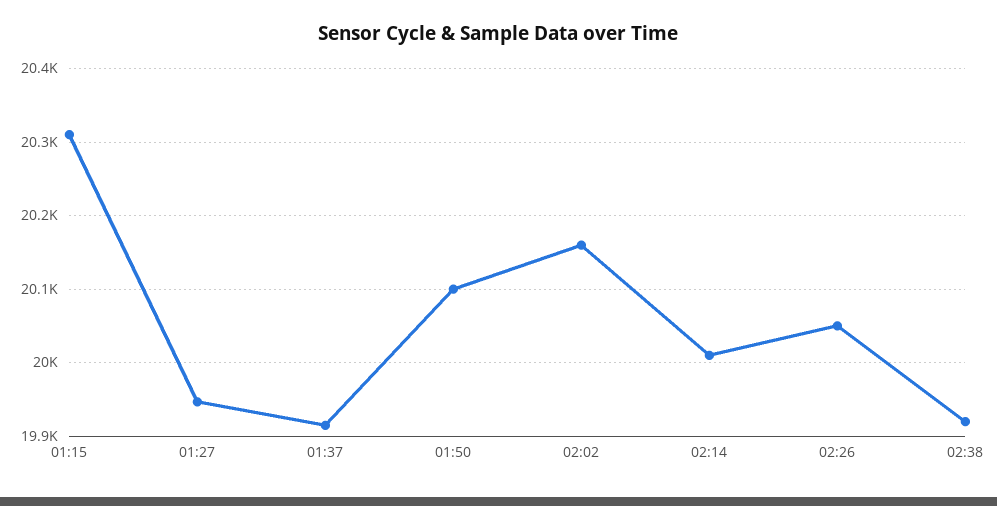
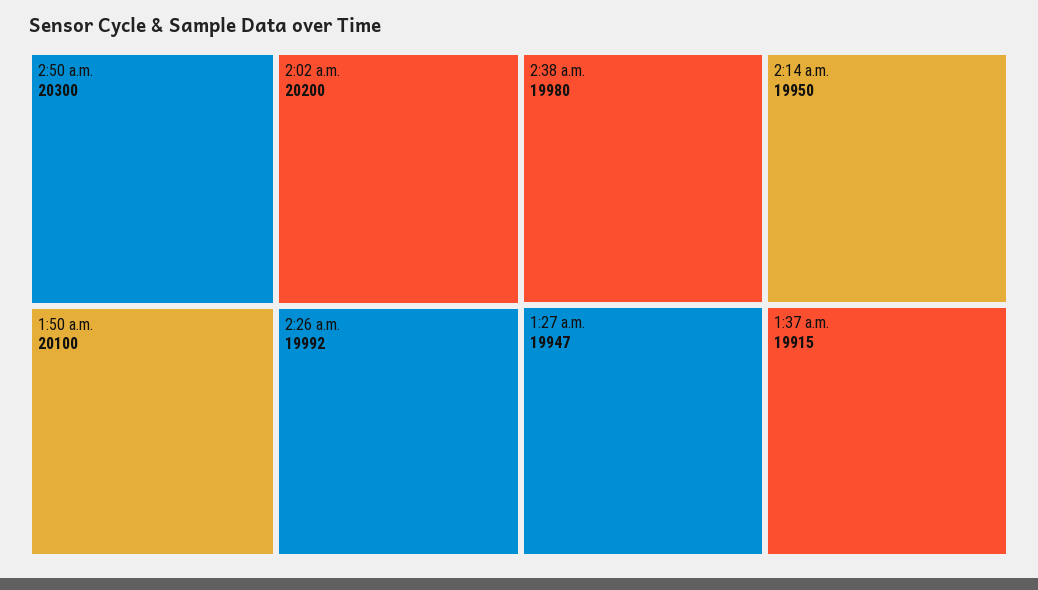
01:15: 20310 -> none
02:02: 20160 -> 20200
02:14: 20010 -> 19950
02:26: 20050 -> 19992
02:38: 19920 -> 19980
2:50 a.m.: none -> 20300

